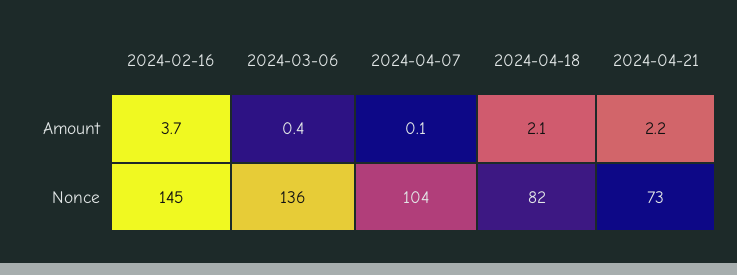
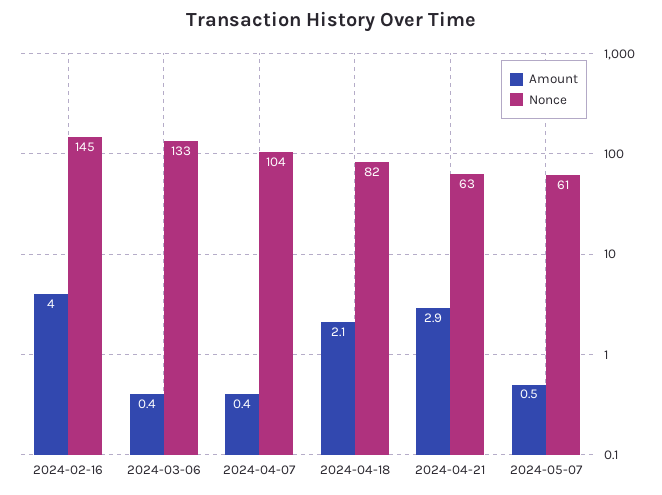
Amount, 2024-02-16: 3.7 -> 4
Amount, 2024-04-07: 0.1 -> 0.4
Amount, 2024-04-21: 2.2 -> 2.9
Nonce, 2024-03-06: 136 -> 133
Nonce, 2024-04-21: 73 -> 63
Amount, 2024-05-07: none -> 0.5
Nonce, 2024-05-07: none -> 61

